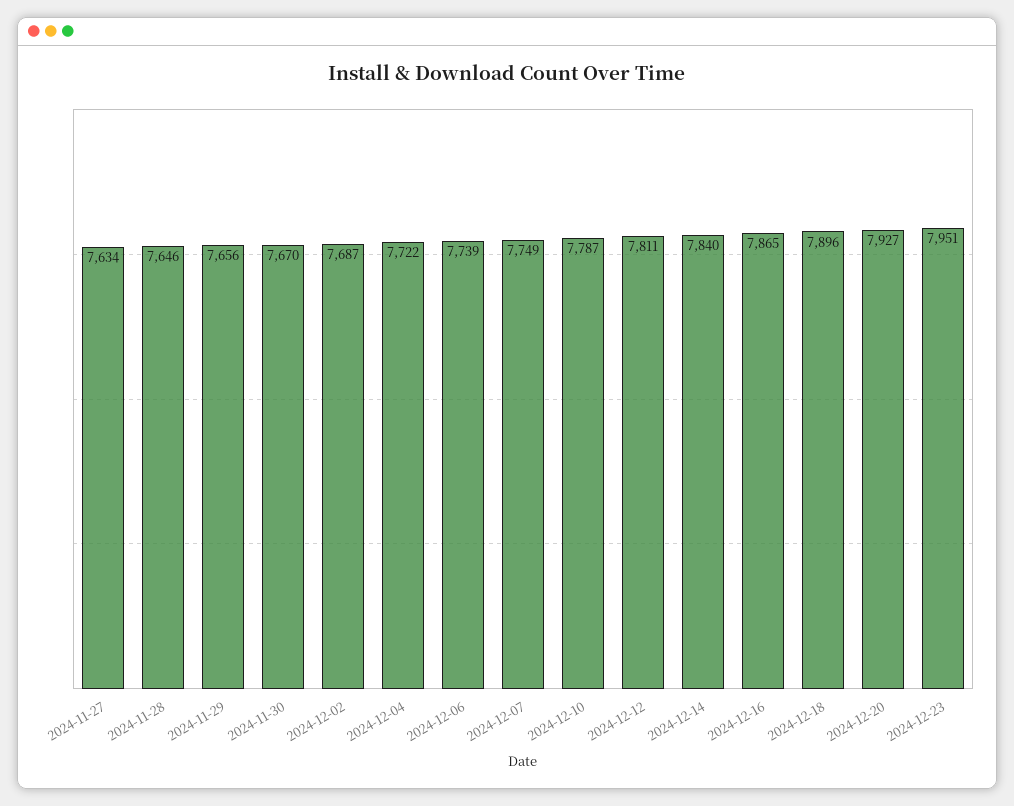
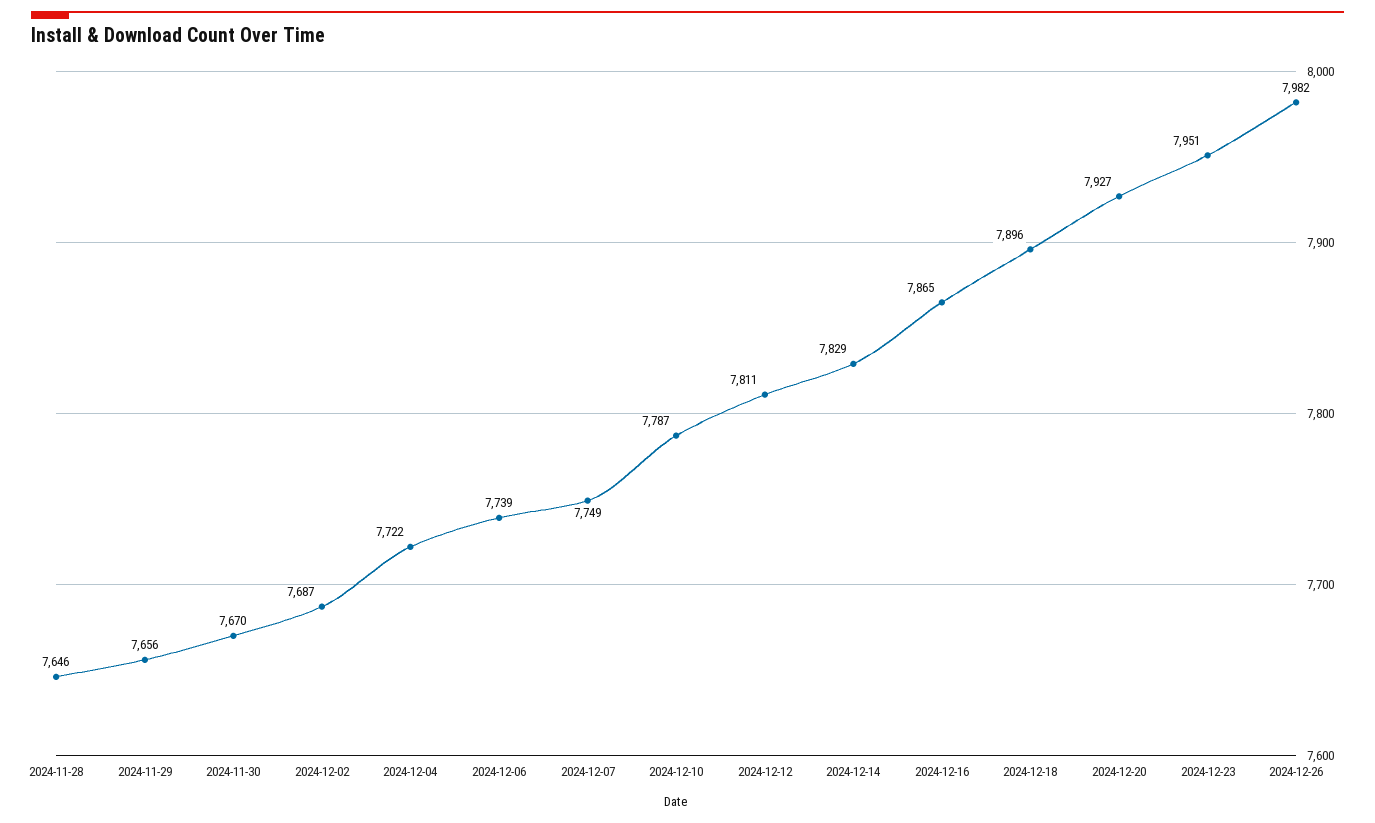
2024-11-27: 7634 -> none
2024-12-14: 7840 -> 7829
2024-12-26: none -> 7982

